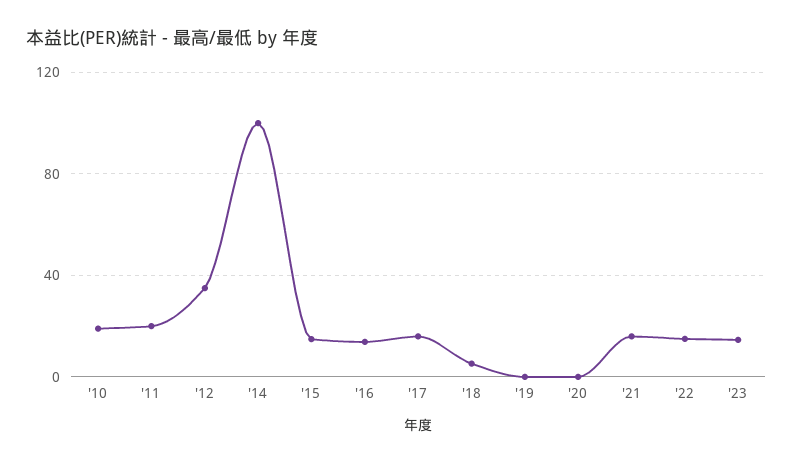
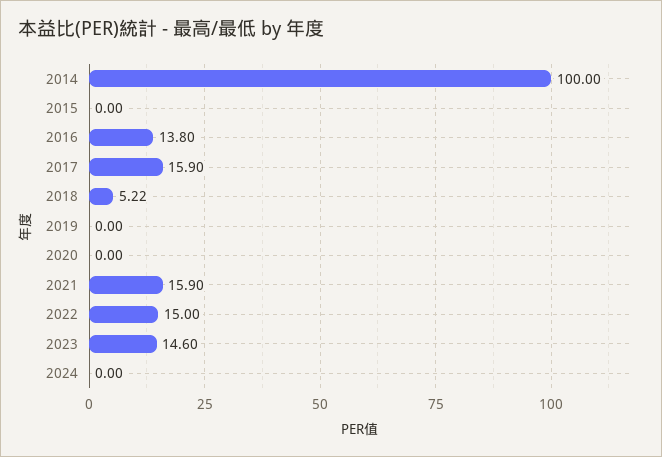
'10: 20 -> none
'11: 20 -> none
'12: 35 -> none
'15: 15 -> 0
2024: none -> 0

